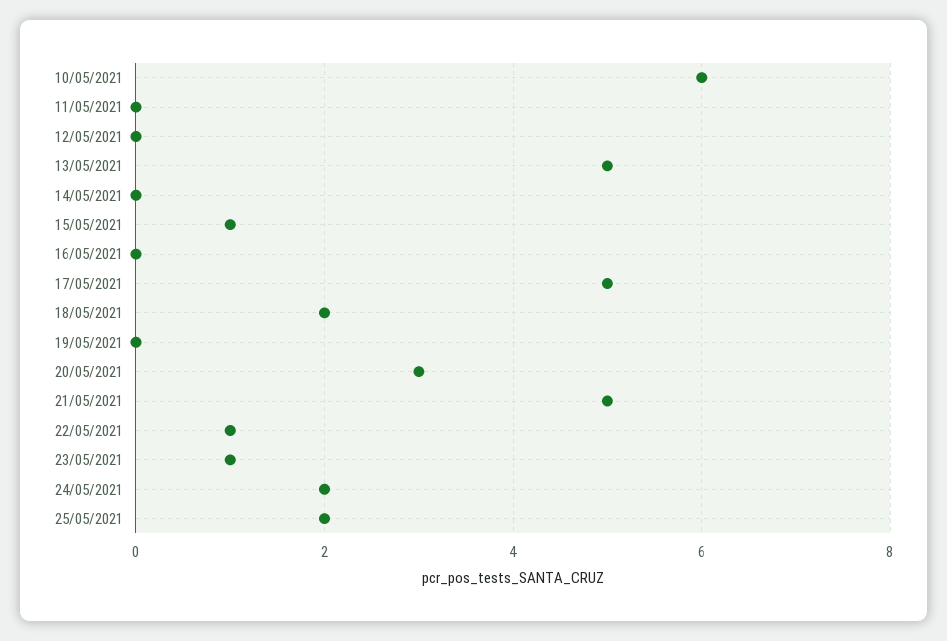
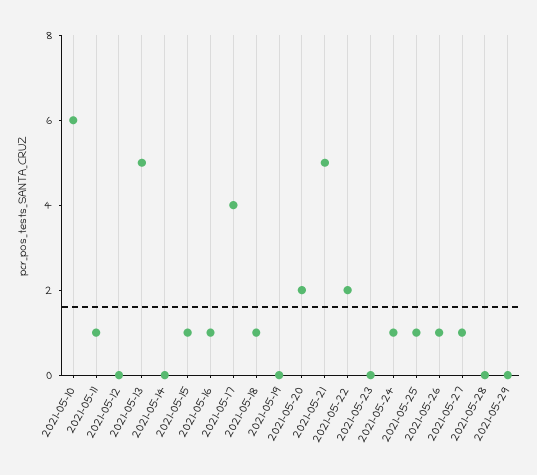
11/05/2021: 0 -> 1
16/05/2021: 0 -> 1
17/05/2021: 5 -> 4
18/05/2021: 2 -> 1
20/05/2021: 3 -> 2
22/05/2021: 1 -> 2
23/05/2021: 1 -> 0
24/05/2021: 2 -> 1
25/05/2021: 2 -> 1
2021-05-26: none -> 1
2021-05-27: none -> 1
2021-05-28: none -> 0
2021-05-29: none -> 0

